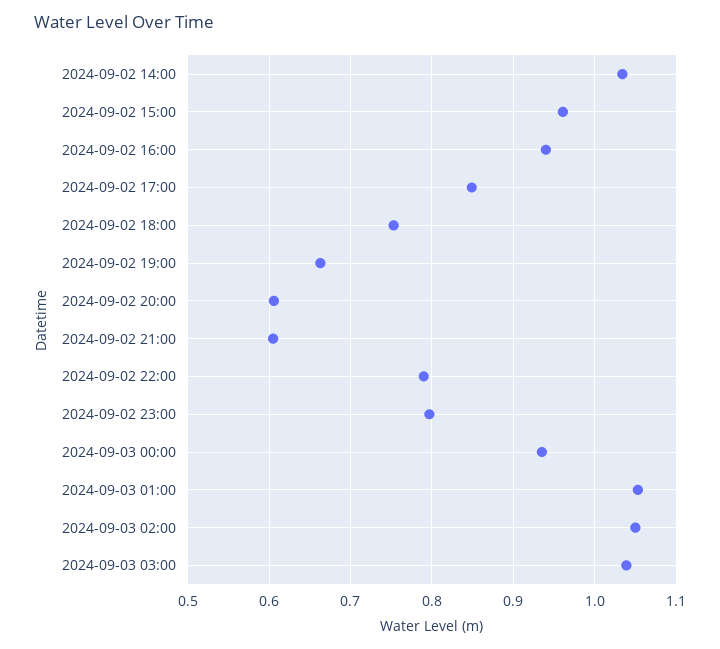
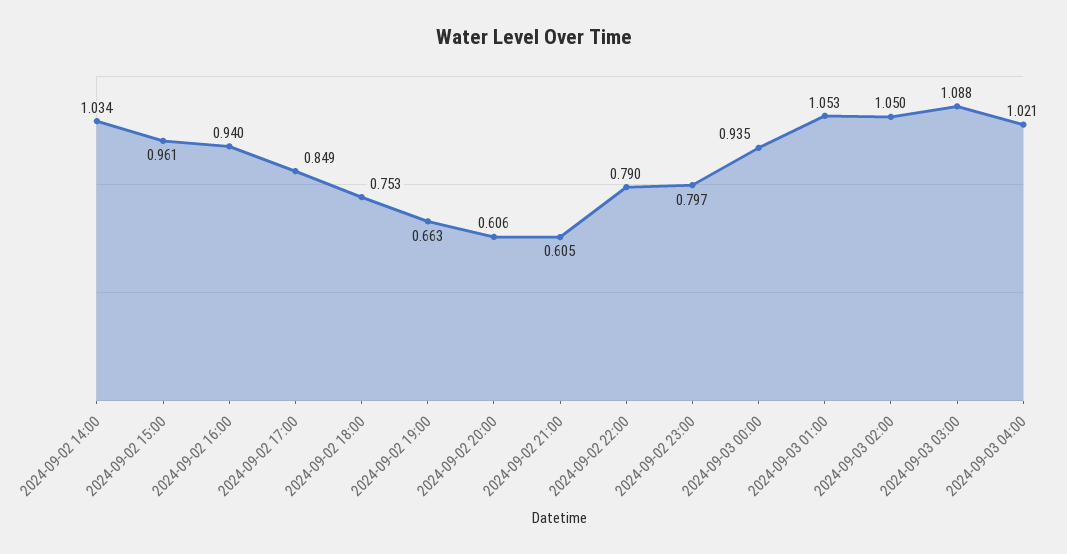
2024-09-03 03:00: 1.04 -> 1.088
2024-09-03 04:00: none -> 1.021

